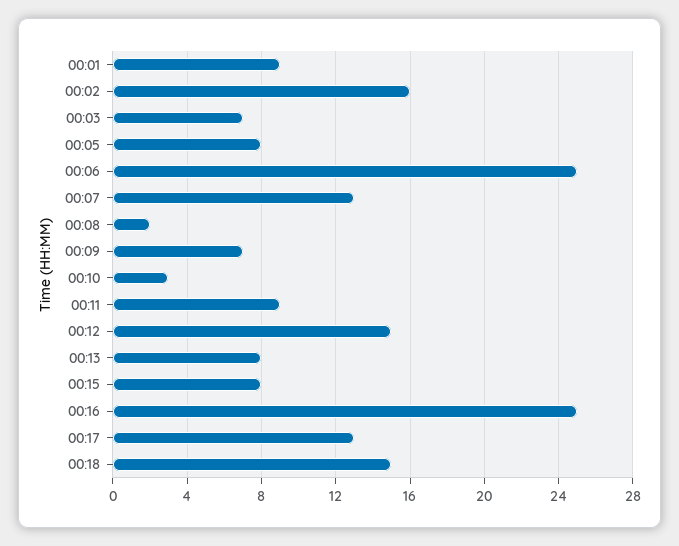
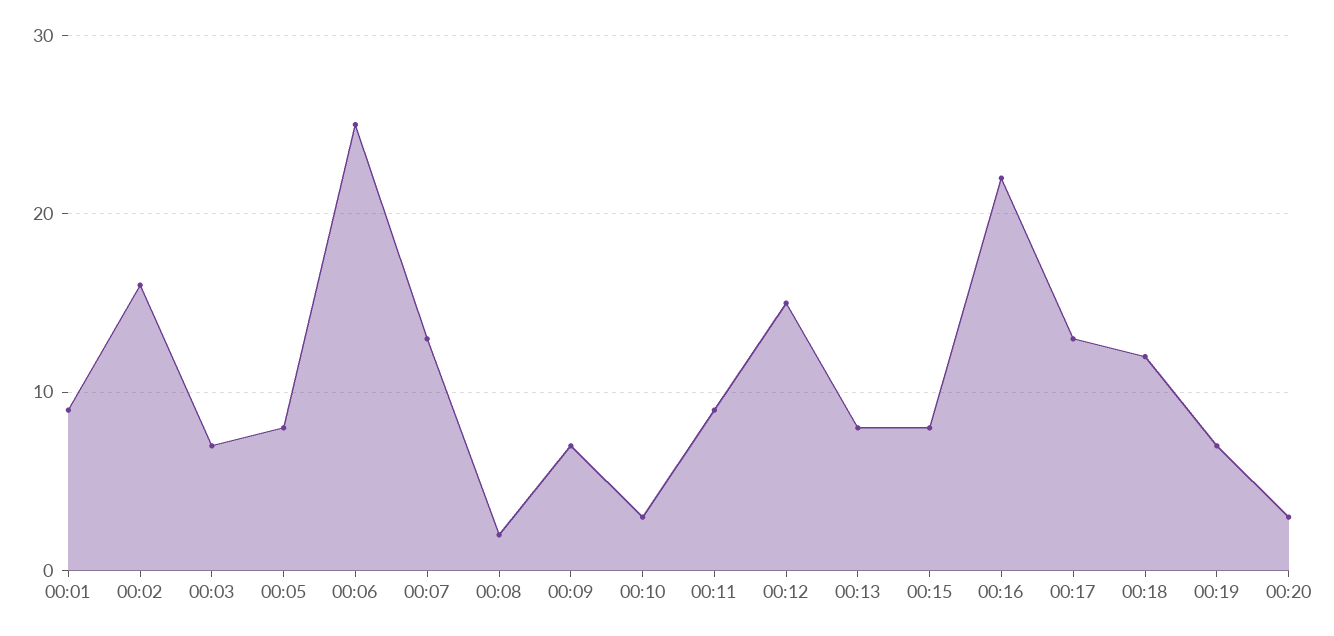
00:16: 25 -> 22
00:18: 15 -> 12
00:19: none -> 7
00:20: none -> 3

